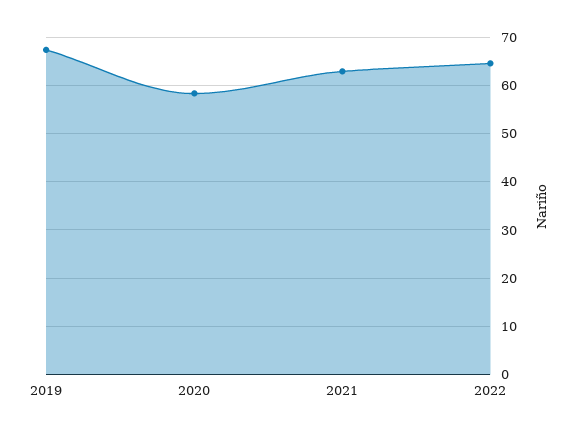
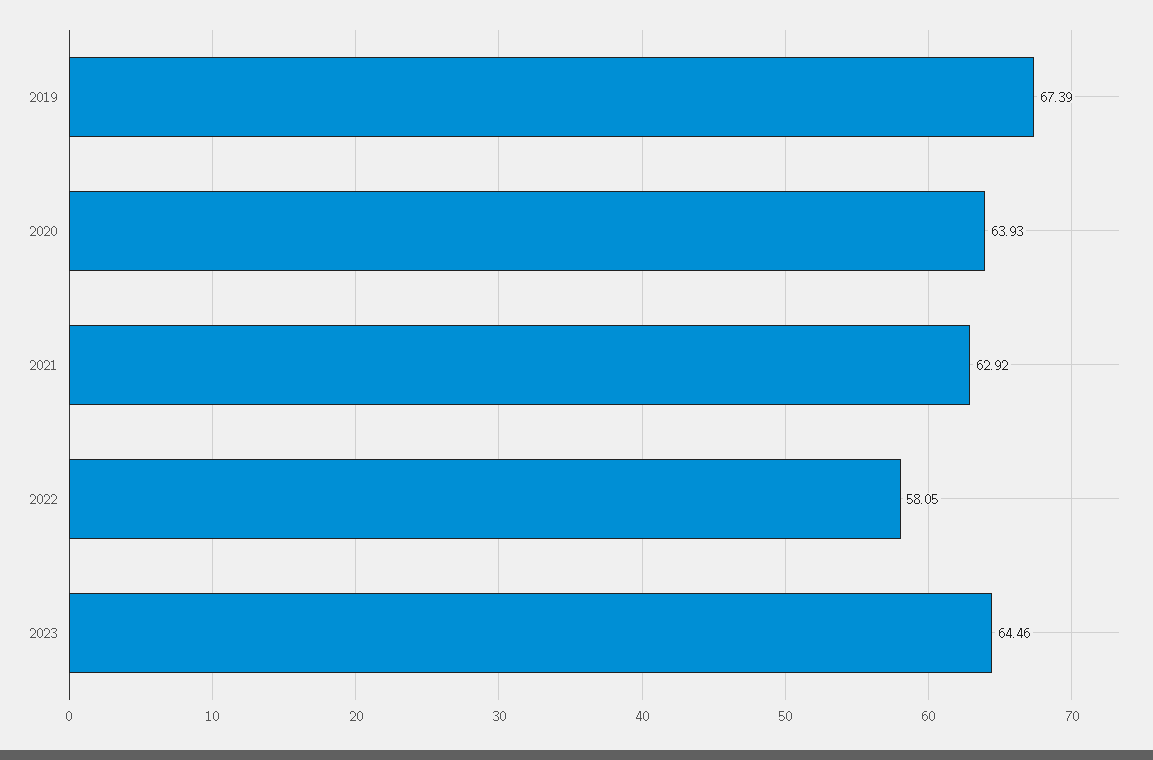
2020: 58 -> 63.93
2022: 64 -> 58.05
2023: none -> 64.46

